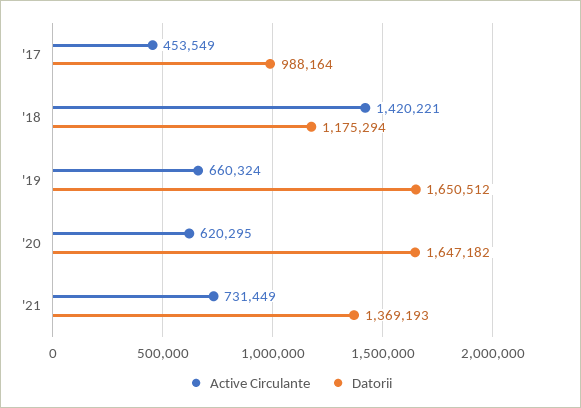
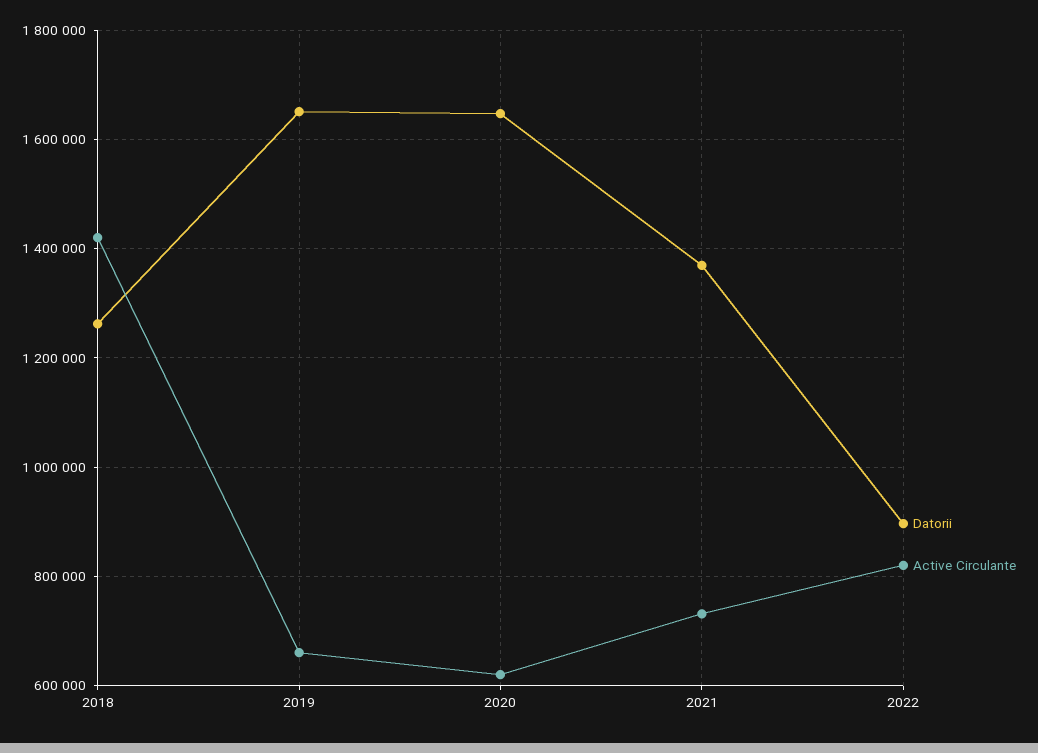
Active Circulante, '17: 453549 -> none
Datorii, '17: 988164 -> none
Datorii, '18: 1175294 -> 1260000
Datorii, 2022: none -> 900000
Active Circulante, 2022: none -> 820000

